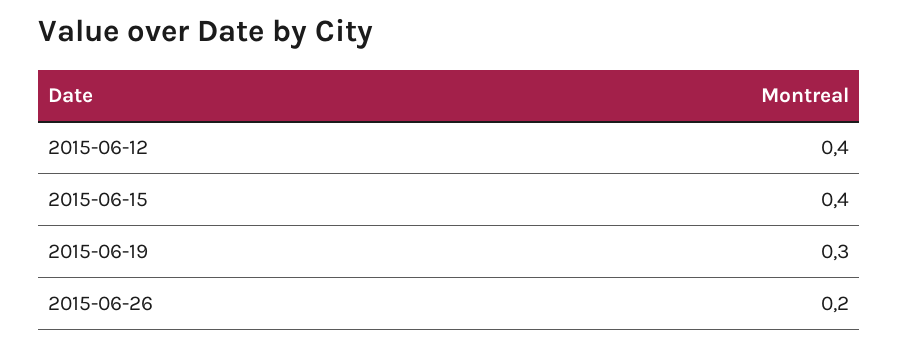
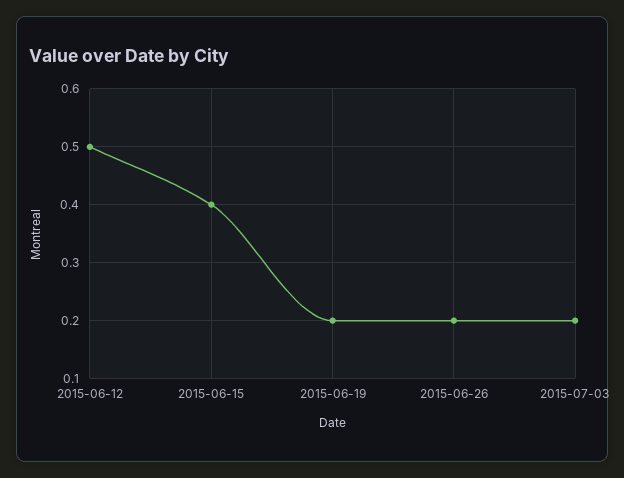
2015-06-12: 0.4 -> 0.5
2015-06-19: 0.3 -> 0.2
2015-07-03: none -> 0.2

